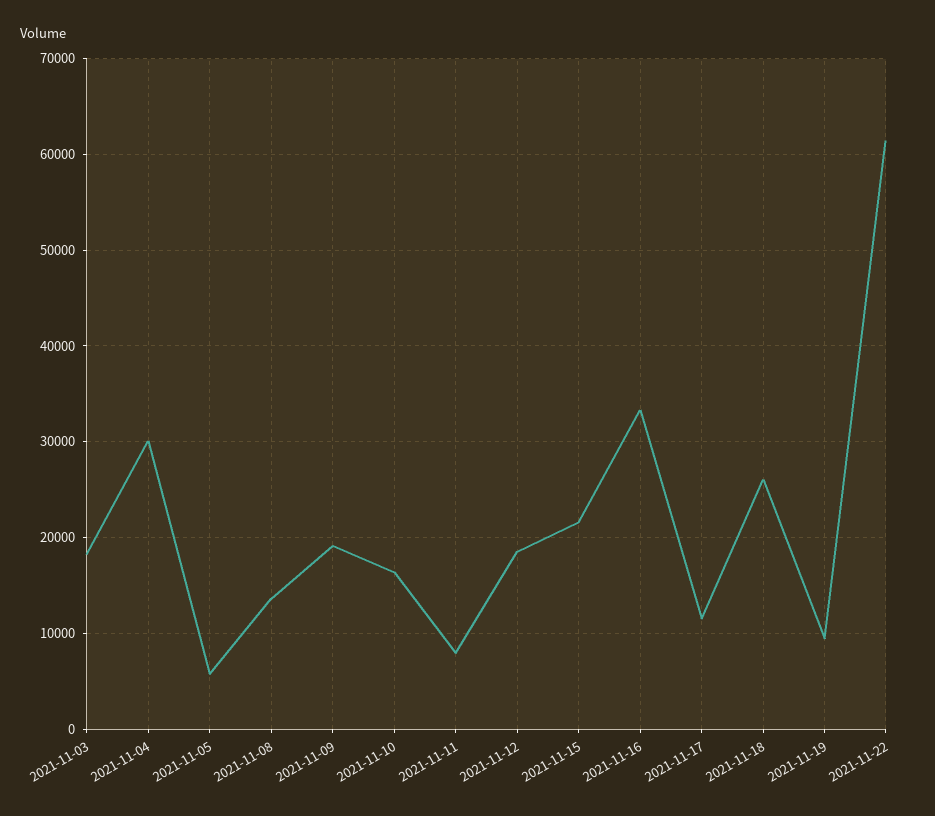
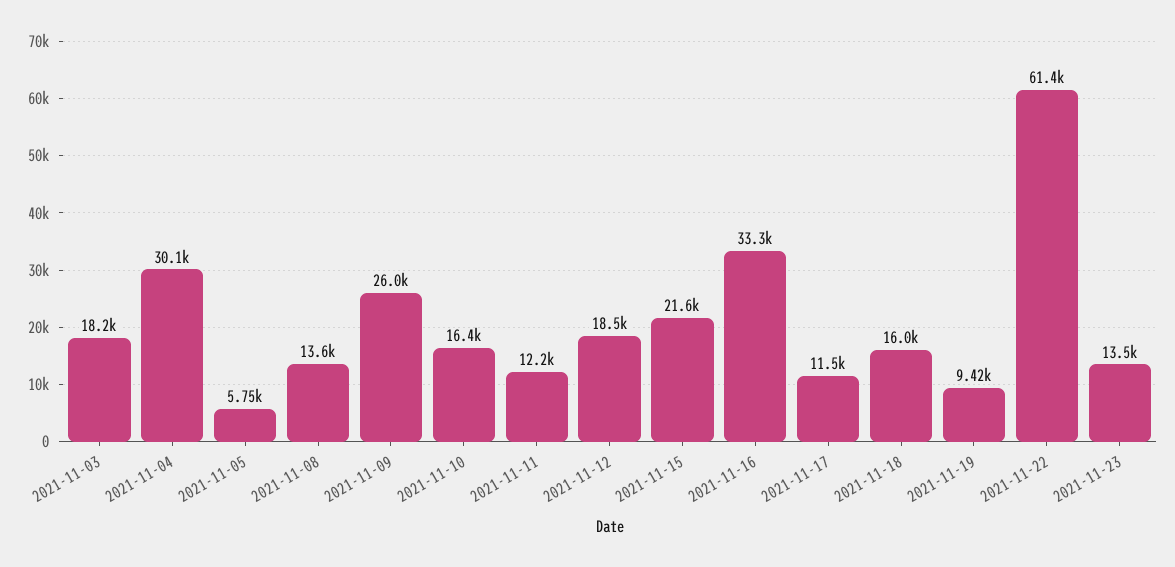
2021-11-09: 19000 -> 26000
2021-11-11: 8000 -> 12200
2021-11-18: 26000 -> 16000
2021-11-23: none -> 13500

